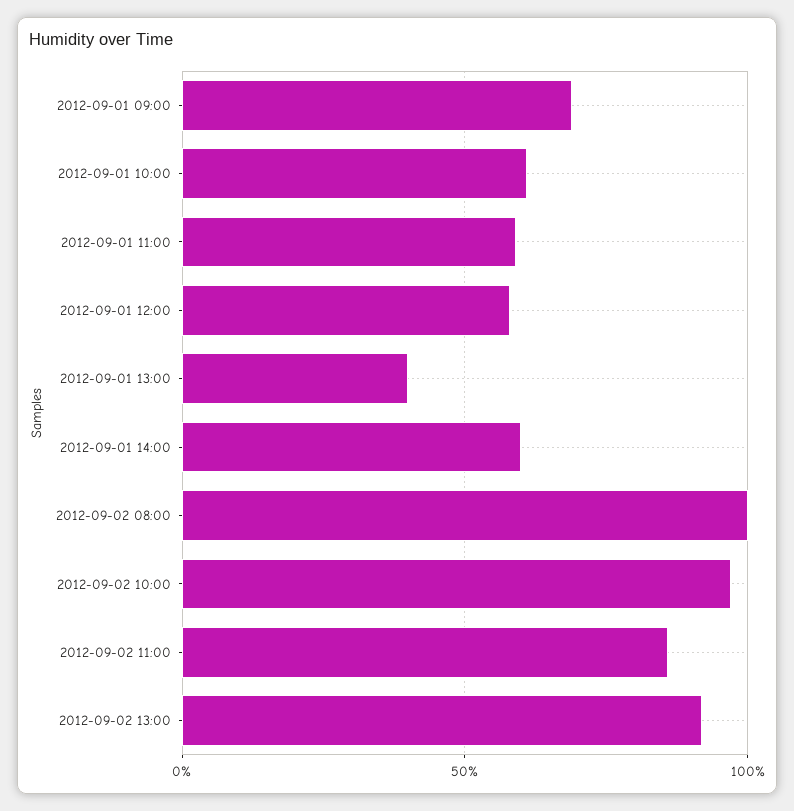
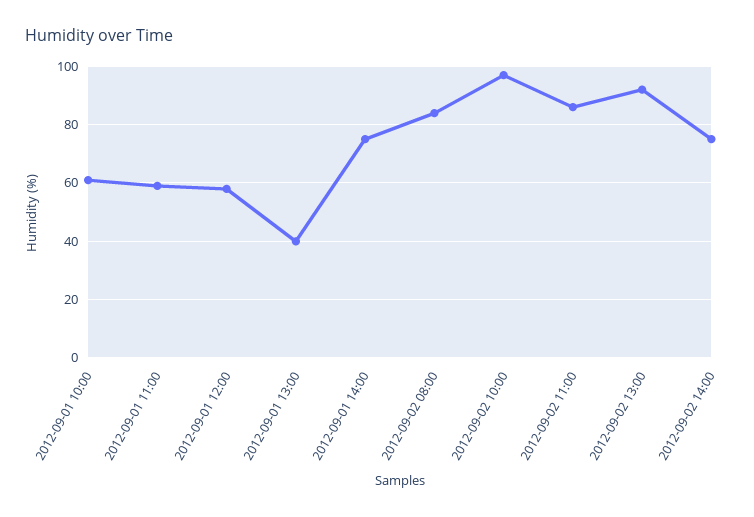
2012-09-01 09:00: 70 -> none
2012-09-01 14:00: 60 -> 75
2012-09-02 08:00: 100 -> 85
2012-09-02 14:00: none -> 75

